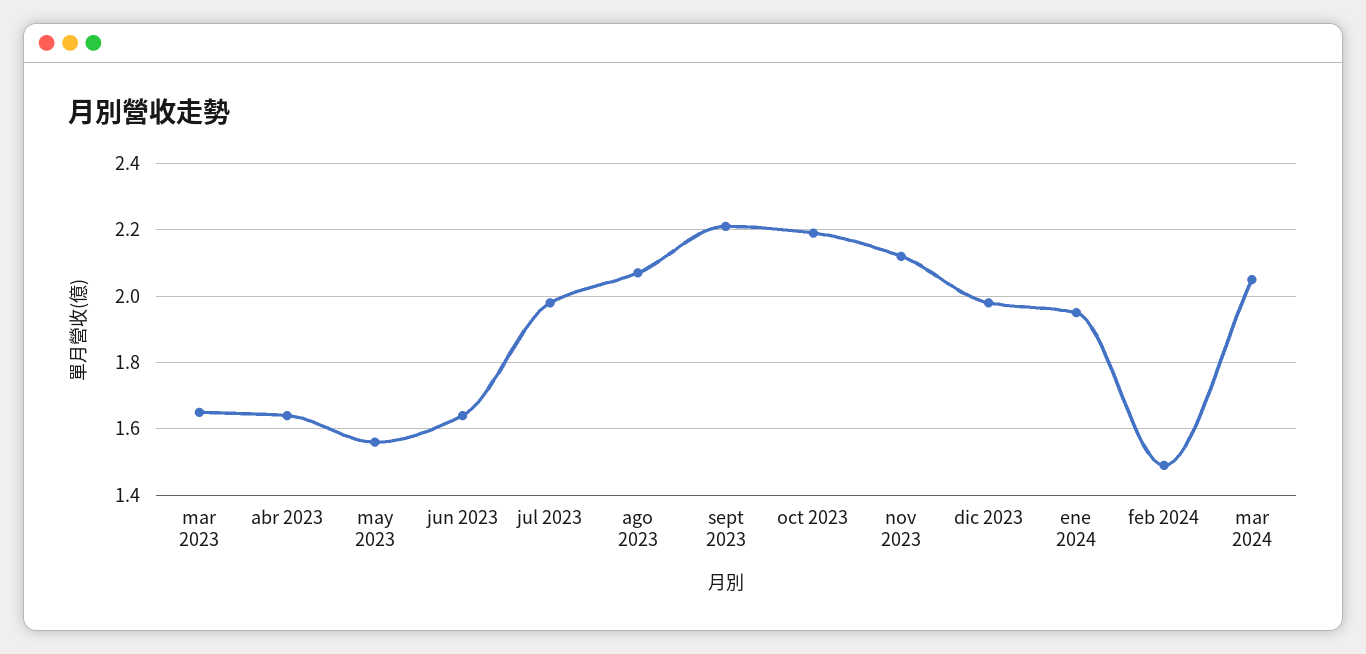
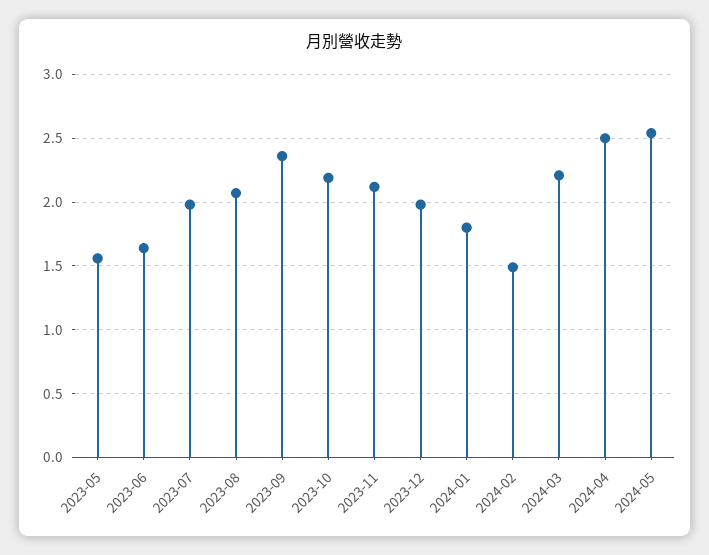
mar 2023: 1.65 -> none
abr 2023: 1.65 -> none
sept 2023: 2.2 -> 2.35
ene 2024: 1.95 -> 1.8
mar 2024: 2.05 -> 2.2
2024-04: none -> 2.5
2024-05: none -> 2.55

